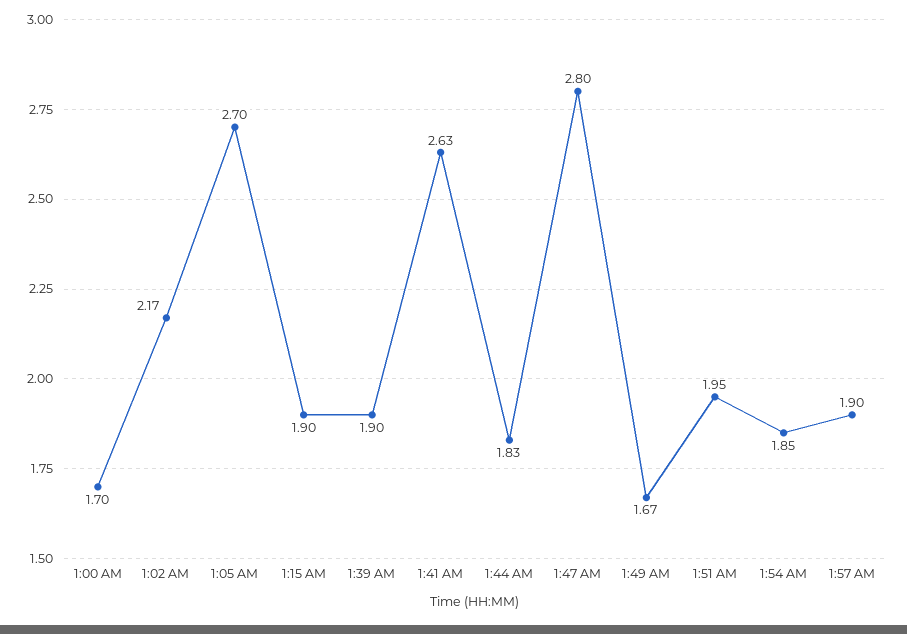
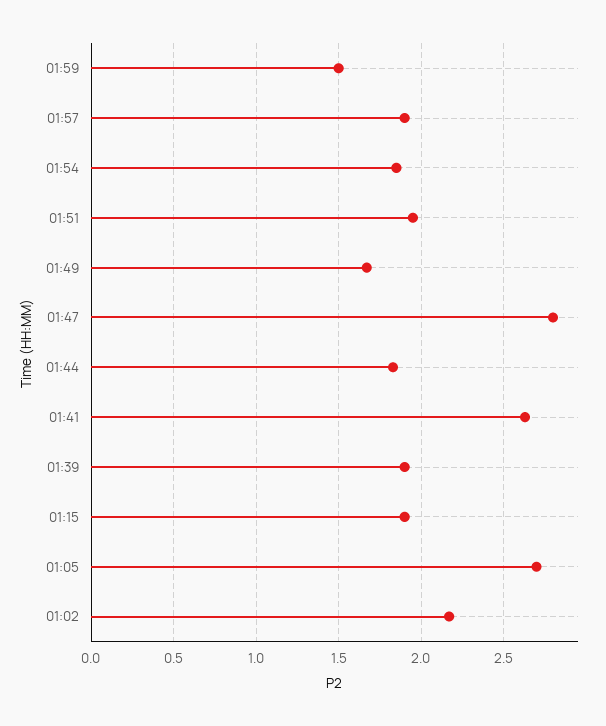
1:00 AM: 1.7 -> none
01:59: none -> 1.5

